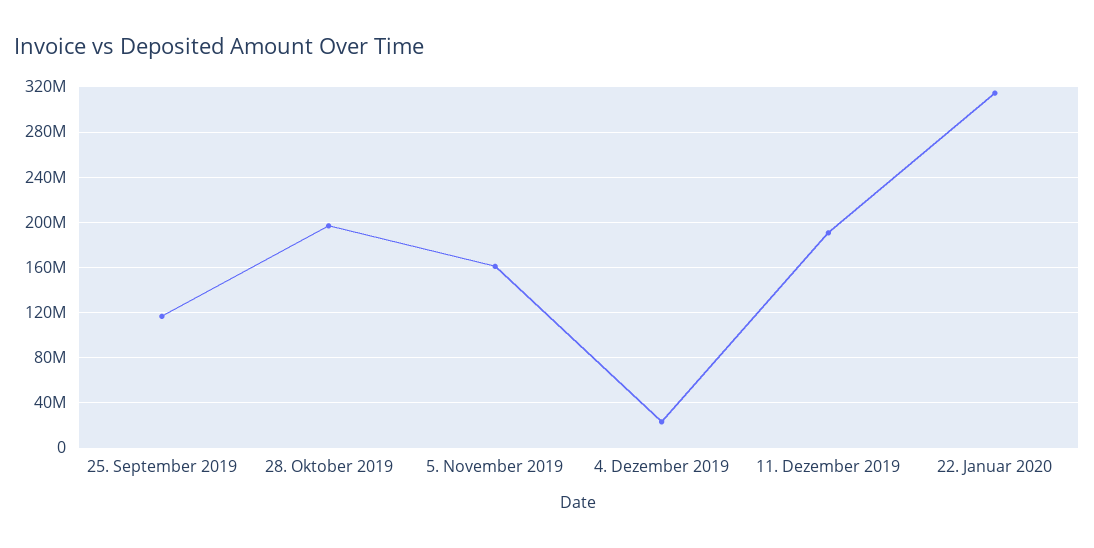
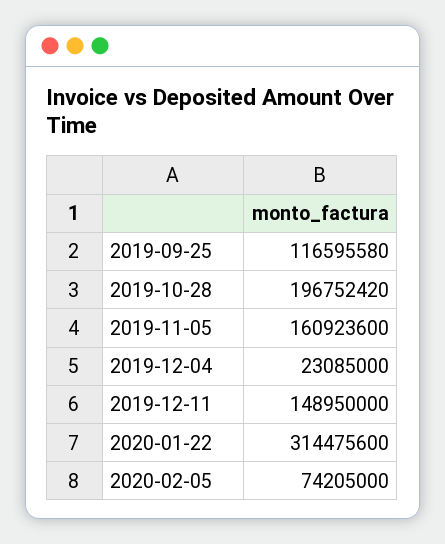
11. Dezember 2019: 190000000 -> 148950000
2020-02-05: none -> 74205000

